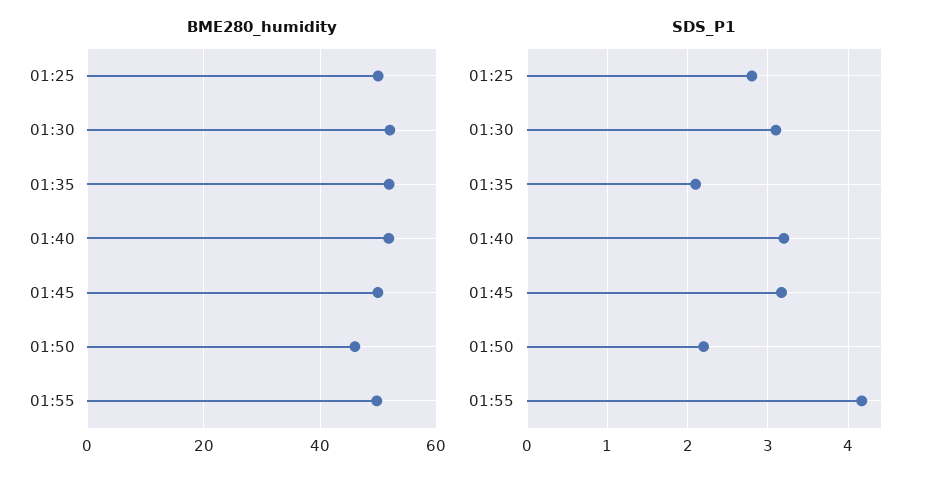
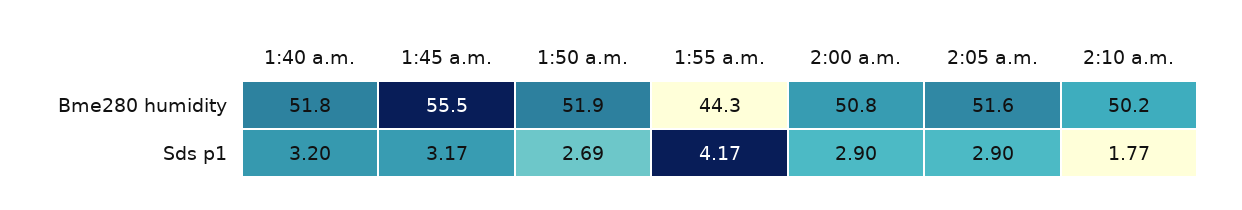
BME280_humidity, 01:25: 50 -> none
BME280_humidity, 01:30: 52 -> none
BME280_humidity, 01:35: 52 -> none
BME280_humidity, 01:45: 50 -> 55.5
BME280_humidity, 01:50: 46 -> 51.9
BME280_humidity, 01:55: 50 -> 44.3
SDS_P1, 01:25: 2.8 -> none
SDS_P1, 01:30: 3.1 -> none
SDS_P1, 01:35: 2.1 -> none
SDS_P1, 01:50: 2.2 -> 2.69
BME280_humidity, 2:00 a.m.: none -> 50.8
BME280_humidity, 2:05 a.m.: none -> 51.6
BME280_humidity, 2:10 a.m.: none -> 50.2
SDS_P1, 2:00 a.m.: none -> 2.9
SDS_P1, 2:05 a.m.: none -> 2.9
SDS_P1, 2:10 a.m.: none -> 1.77

